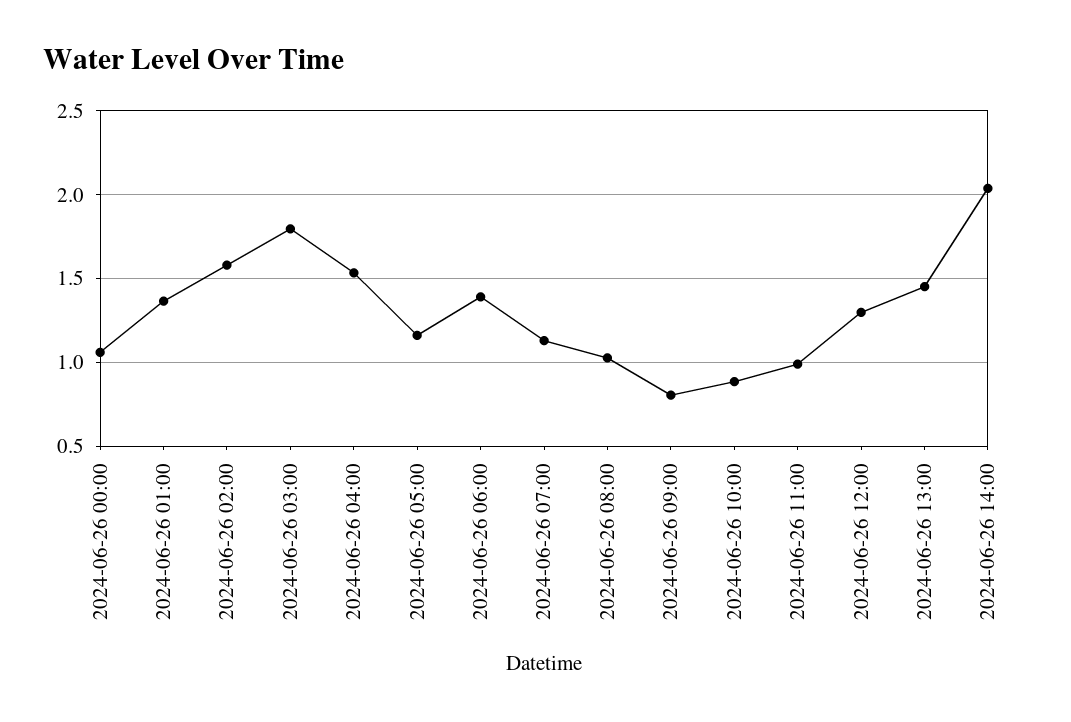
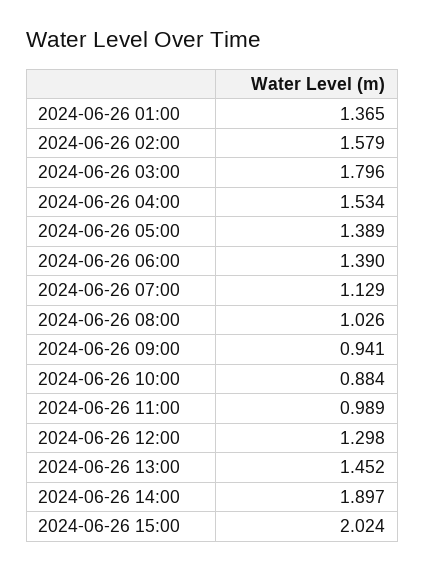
2024-06-26 00:00: 1.05 -> none
2024-06-26 05:00: 1.15 -> 1.389
2024-06-26 09:00: 0.8 -> 0.941
2024-06-26 14:00: 2.05 -> 1.897
2024-06-26 15:00: none -> 2.024

